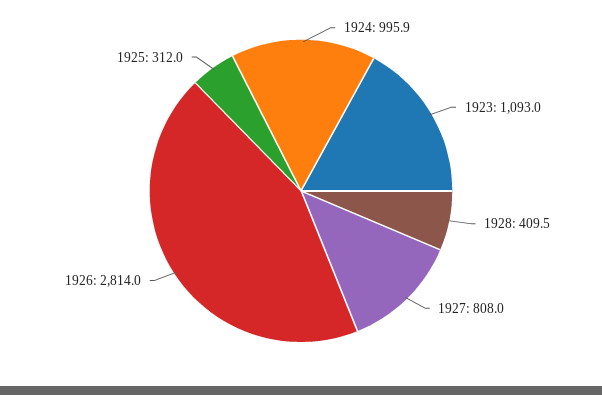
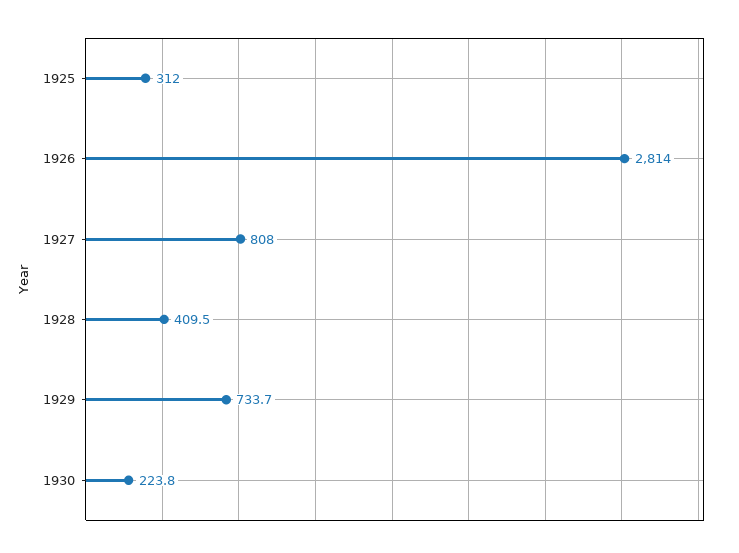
1924: 995.9 -> none
1923: 1093 -> none
1929: none -> 733.7
1930: none -> 223.8

